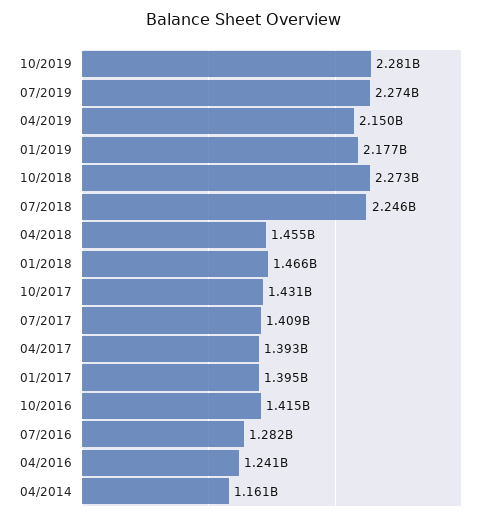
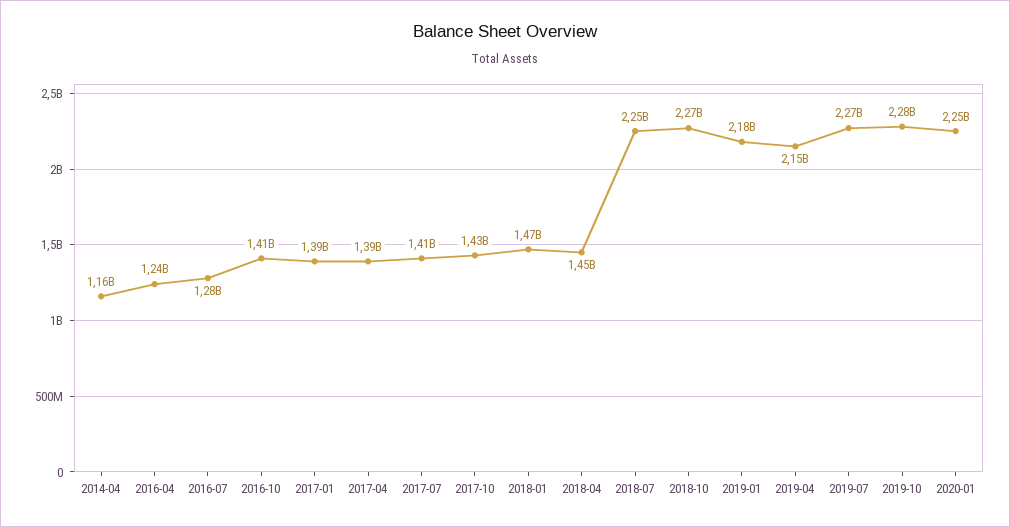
2020-01: none -> 2250000000

